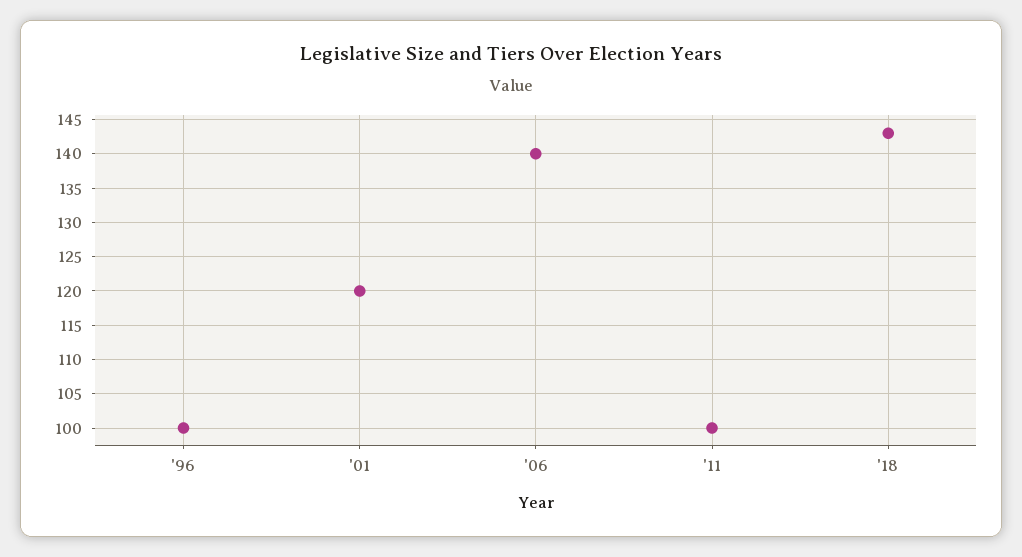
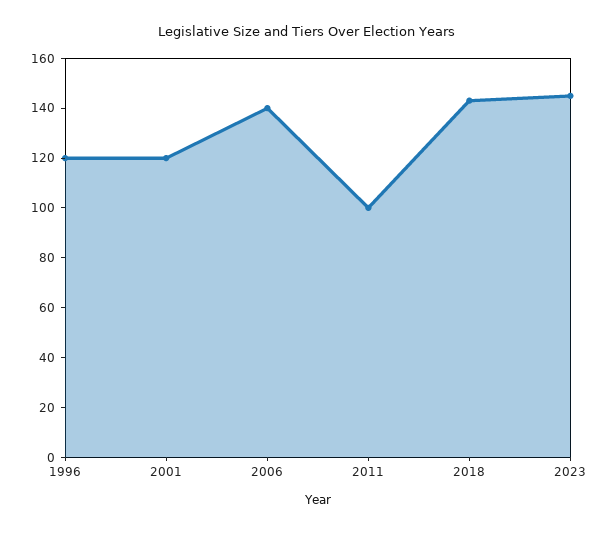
'96: 100 -> 120
2023: none -> 145

